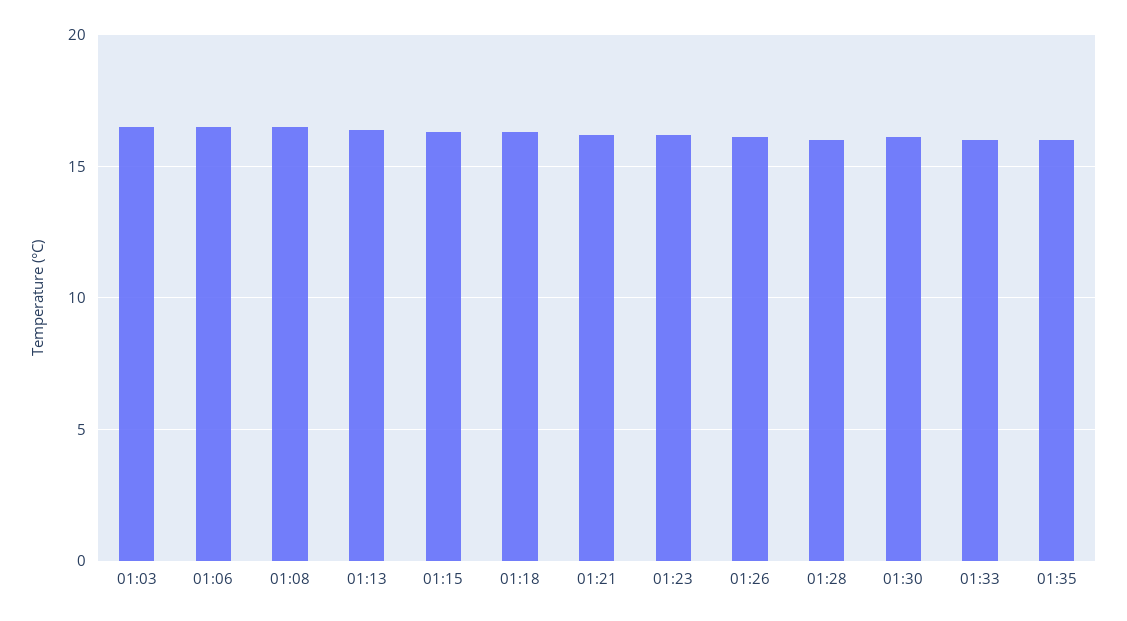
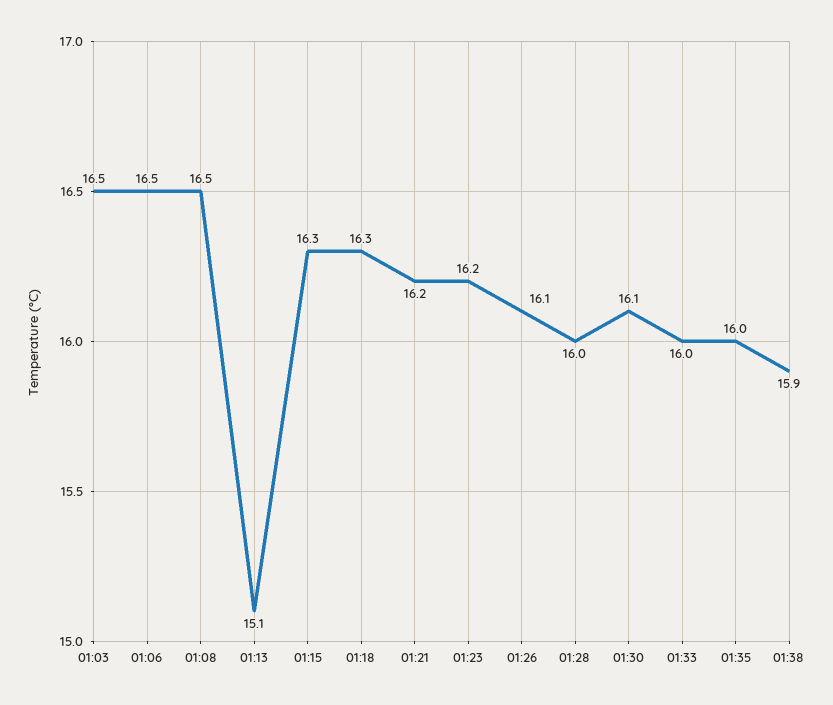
01:13: 16.5 -> 15.1
01:38: none -> 15.9

